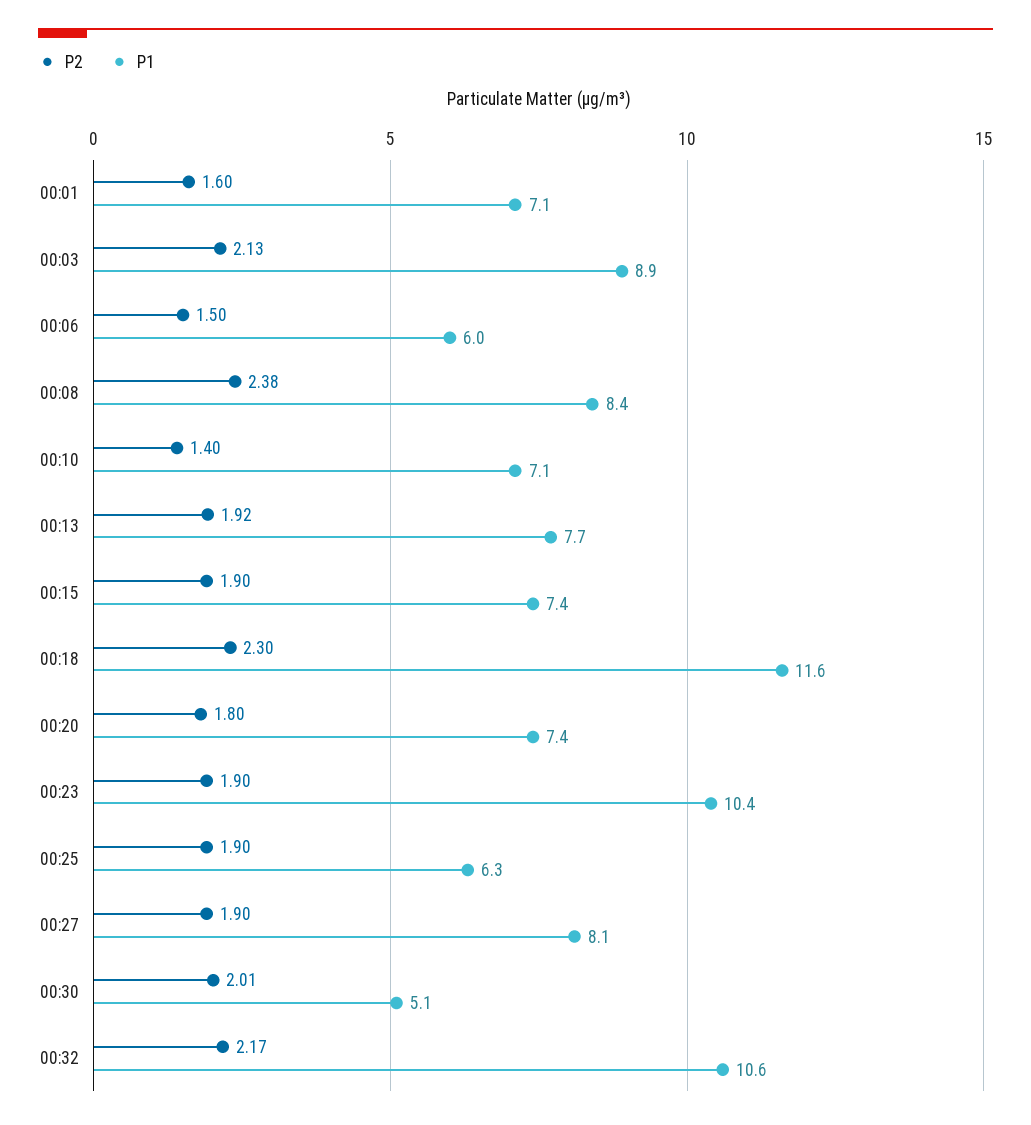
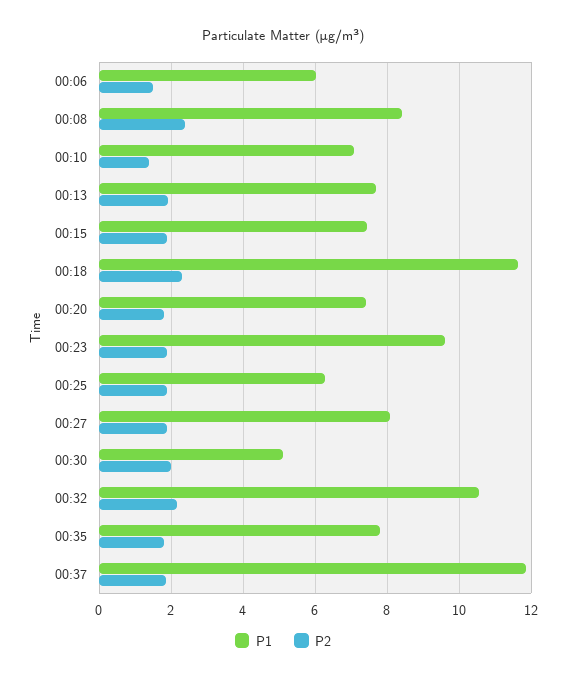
P2, 00:01: 1.6 -> none
P1, 00:01: 7.1 -> none
P2, 00:03: 2.13 -> none
P1, 00:03: 8.9 -> none
P1, 00:23: 10.4 -> 9.6
P1, 00:35: none -> 7.8
P2, 00:35: none -> 1.8
P1, 00:37: none -> 11.8
P2, 00:37: none -> 1.8

